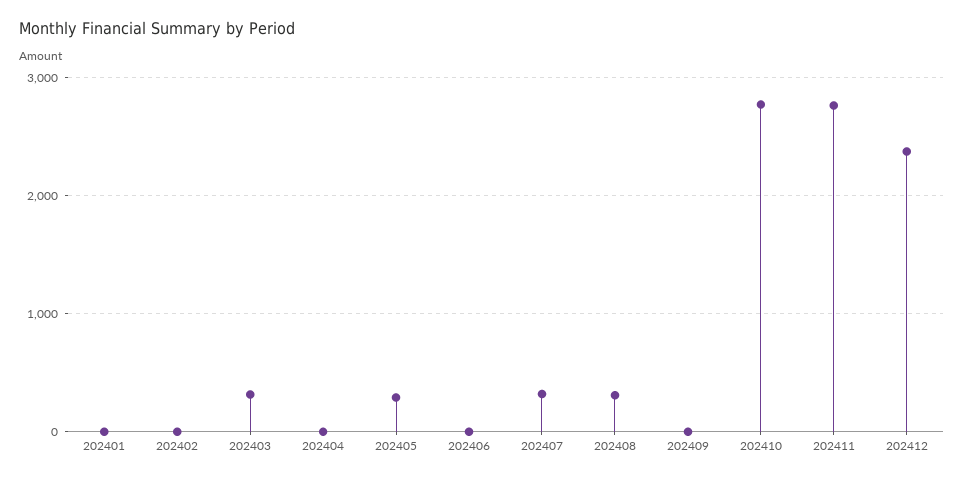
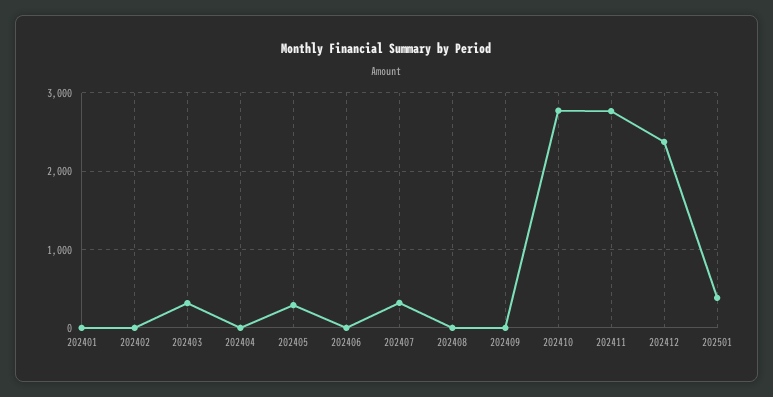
202408: 300 -> 0
202501: none -> 400

